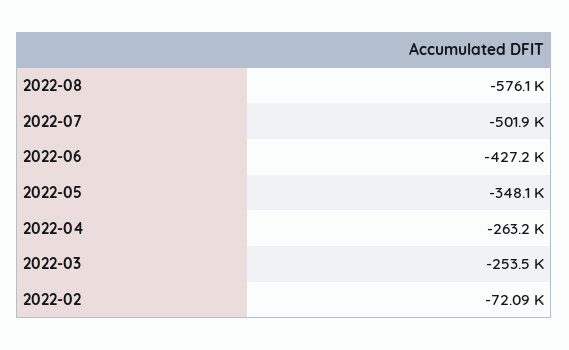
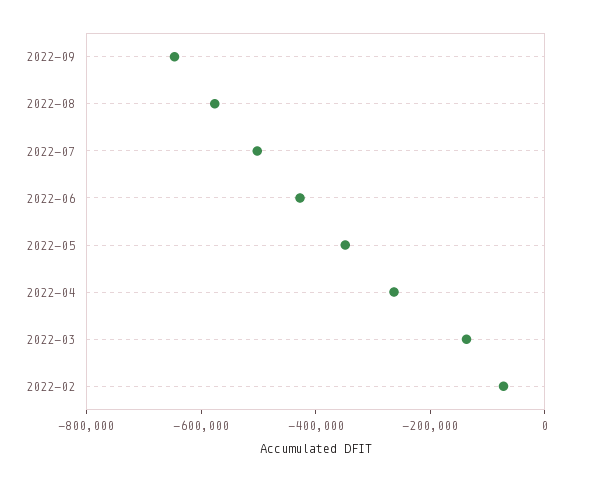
2022-03: -253500 -> -150000
2022-09: none -> -650000

